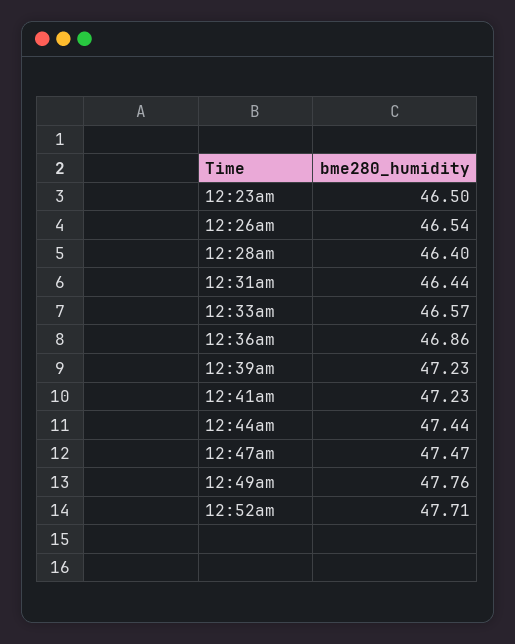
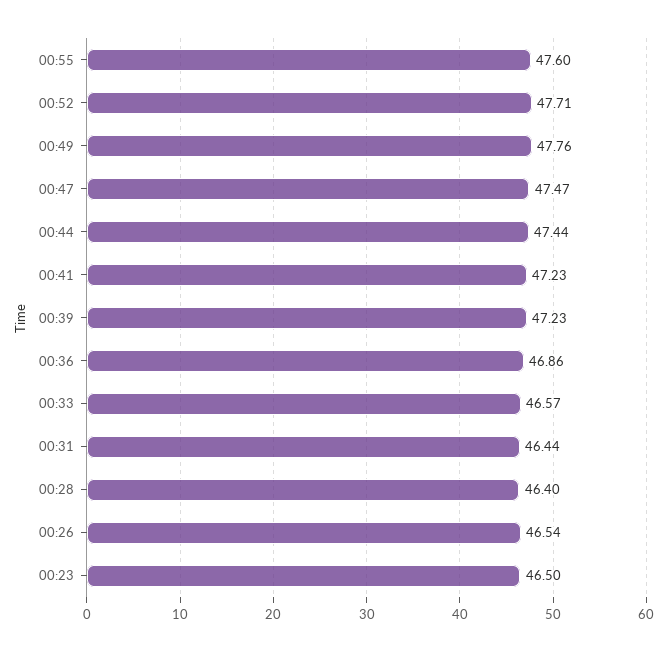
00:55: none -> 47.6

